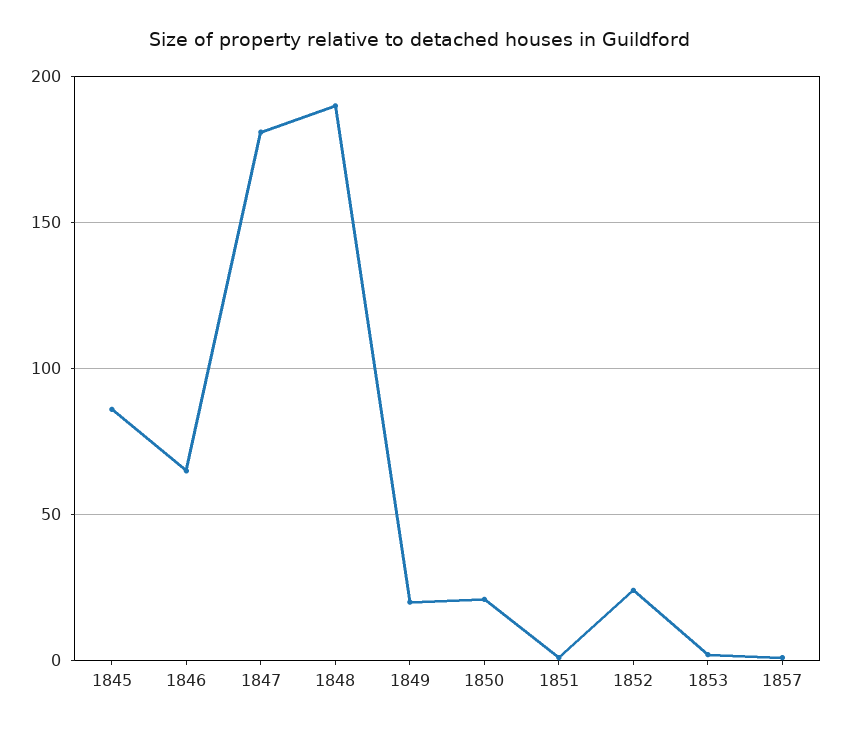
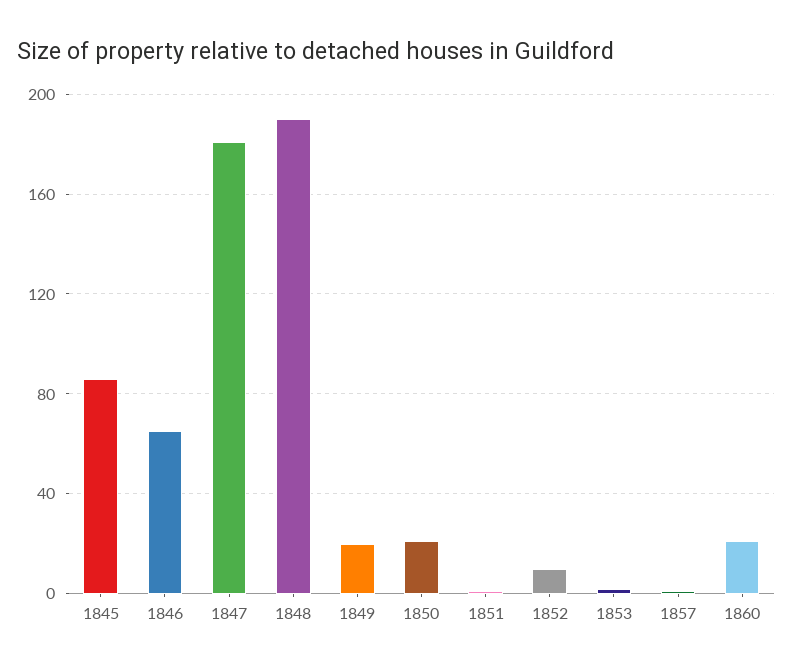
1852: 25 -> 10
1860: none -> 20

